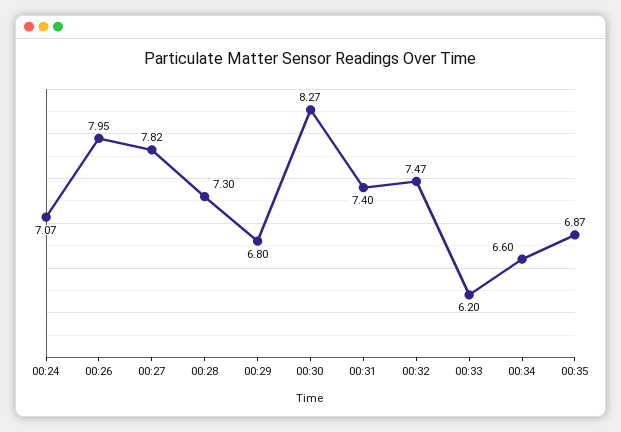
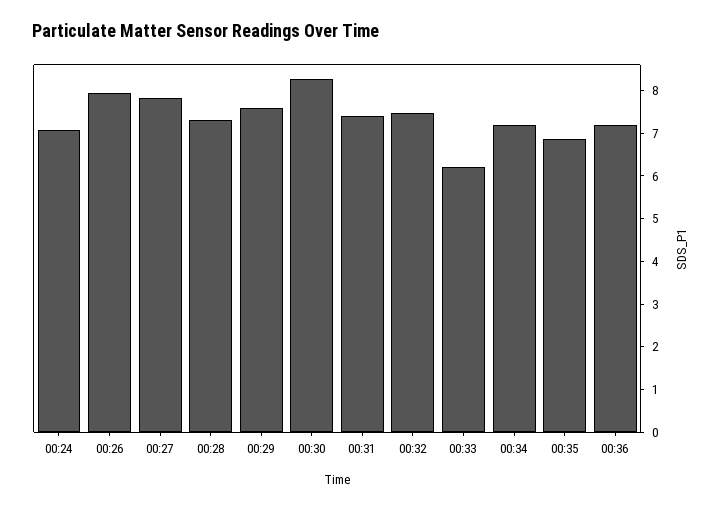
00:29: 6.8 -> 7.6
00:34: 6.6 -> 7.2
00:36: none -> 7.2

